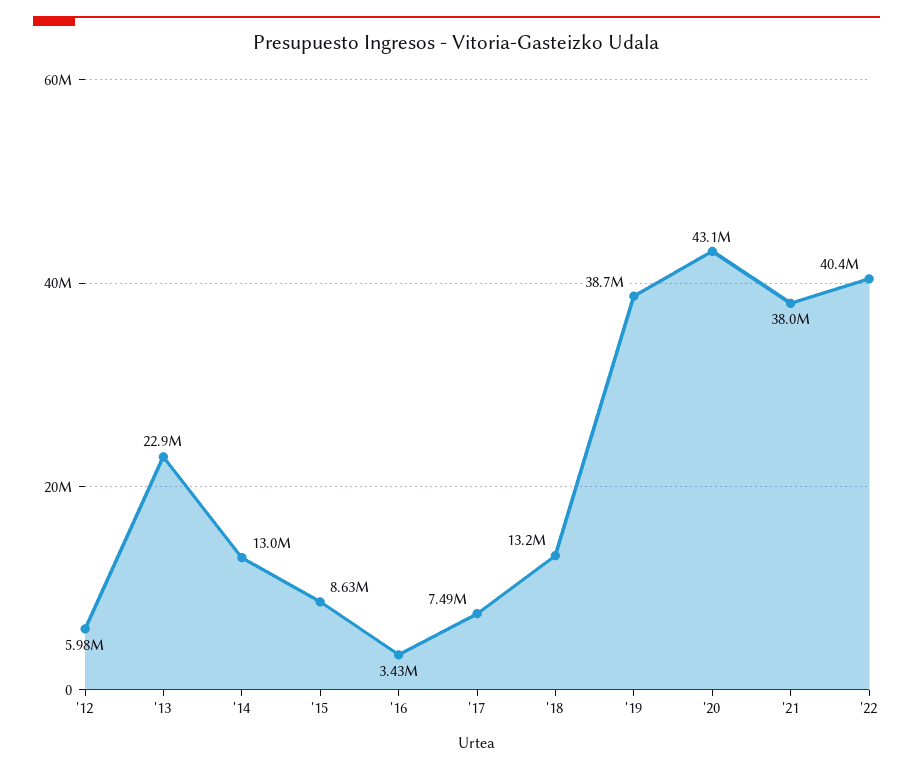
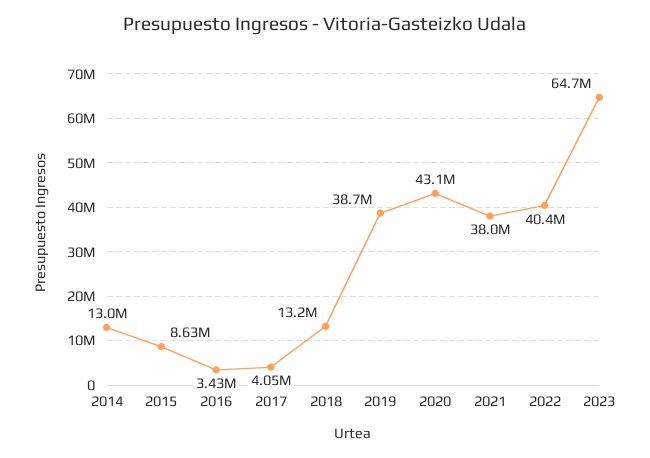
'12: 5980000 -> none
'13: 22900000 -> none
'17: 7490000 -> 4050000
2023: none -> 64700000

